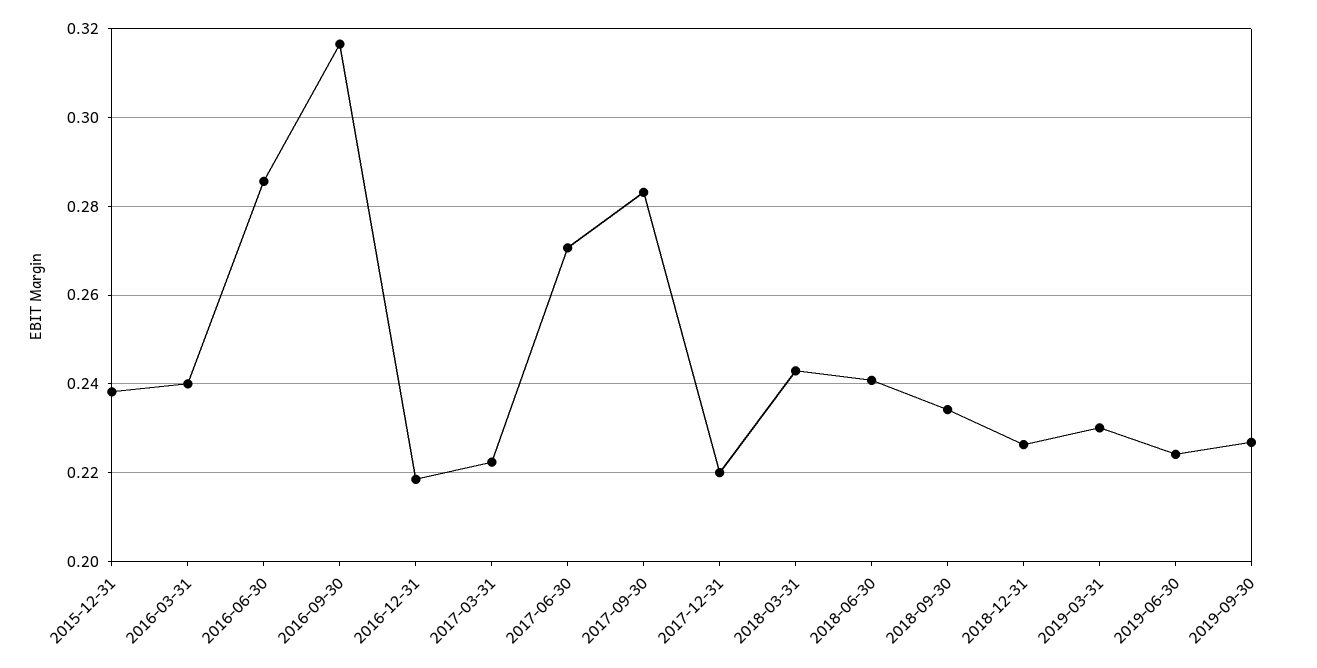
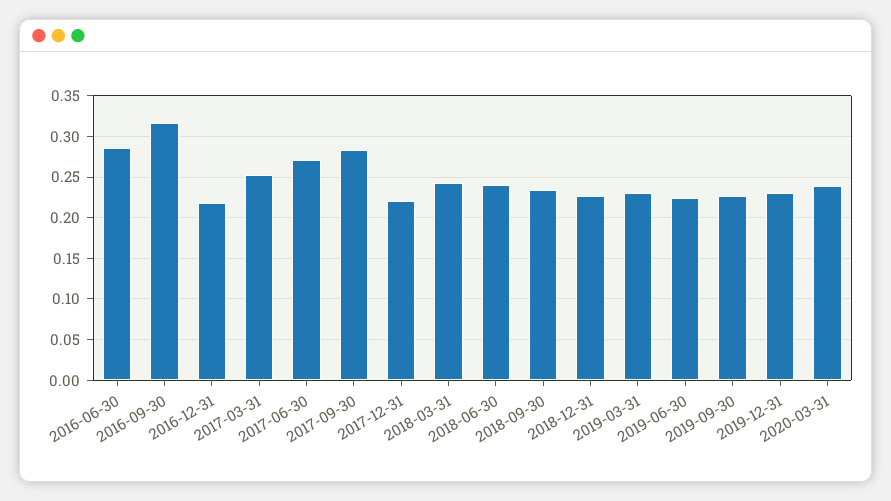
2015-12-31: 0.238 -> none
2016-03-31: 0.24 -> none
2017-03-31: 0.222 -> 0.25
2019-12-31: none -> 0.23
2020-03-31: none -> 0.24

